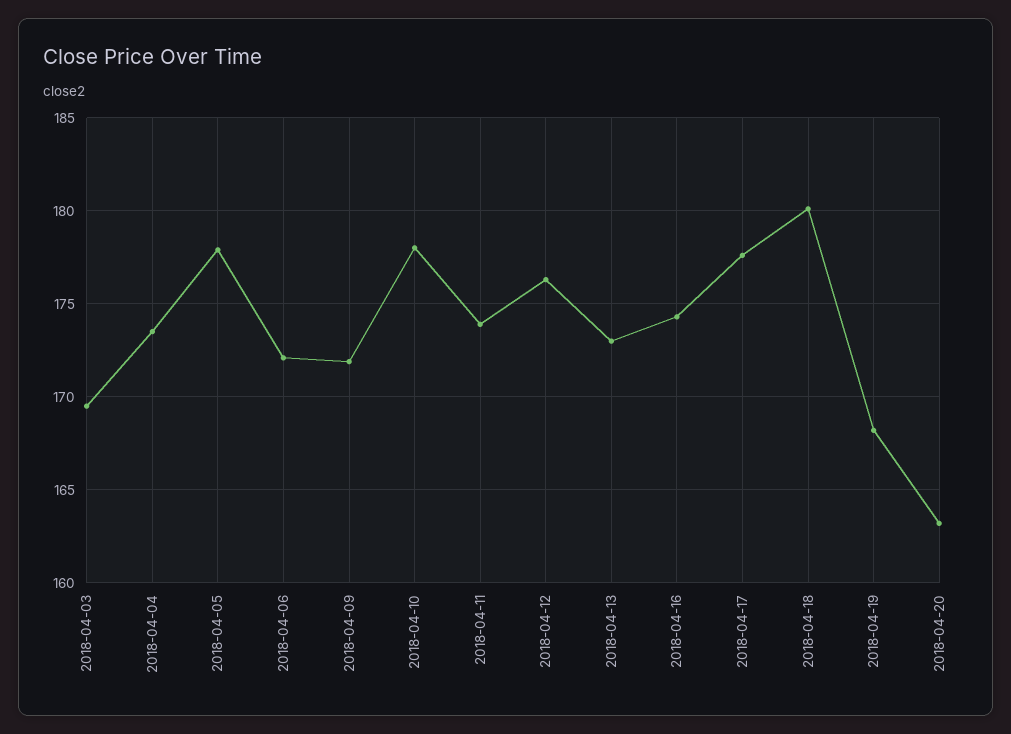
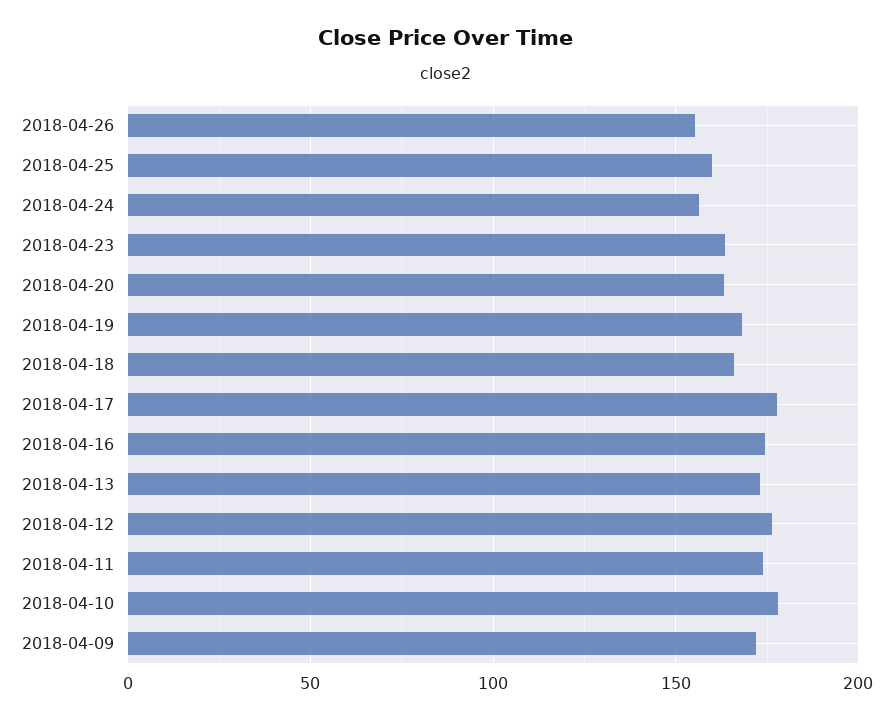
2018-04-03: 169.5 -> none
2018-04-04: 173.5 -> none
2018-04-05: 178 -> none
2018-04-06: 172 -> none
2018-04-18: 180 -> 165
2018-04-26: none -> 155
2018-04-25: none -> 160
2018-04-24: none -> 155
2018-04-23: none -> 165

